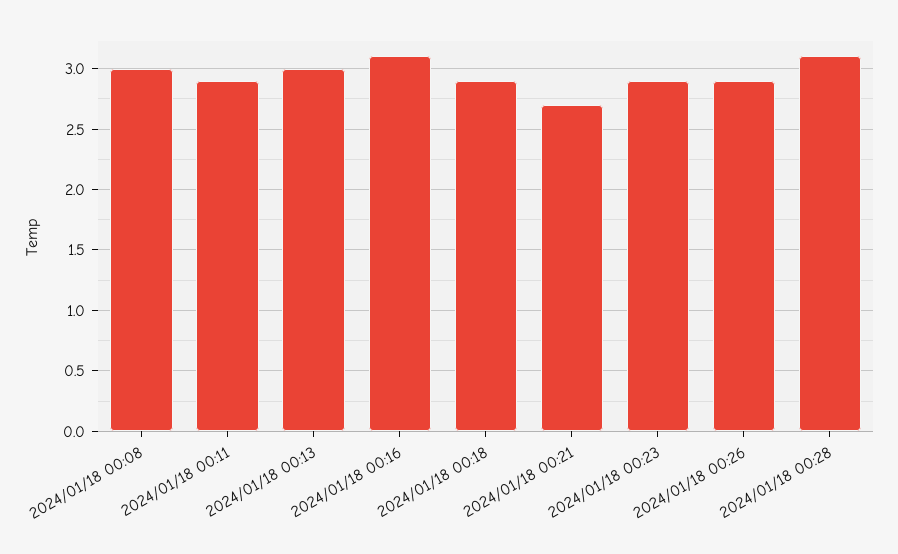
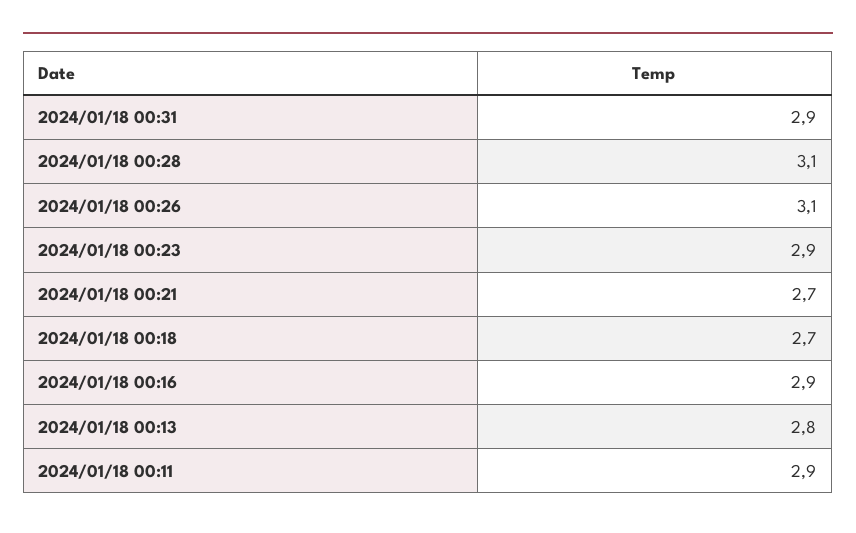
2024/01/18 00:08: 3 -> none
2024/01/18 00:13: 3 -> 2.8
2024/01/18 00:16: 3.1 -> 2.9
2024/01/18 00:18: 2.9 -> 2.7
2024/01/18 00:26: 2.9 -> 3.1
2024/01/18 00:31: none -> 2.9

